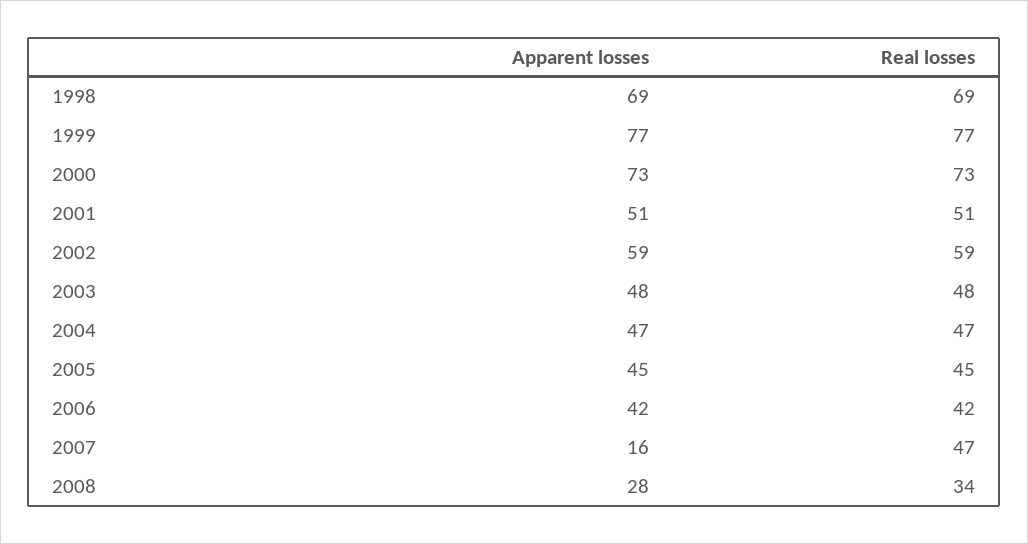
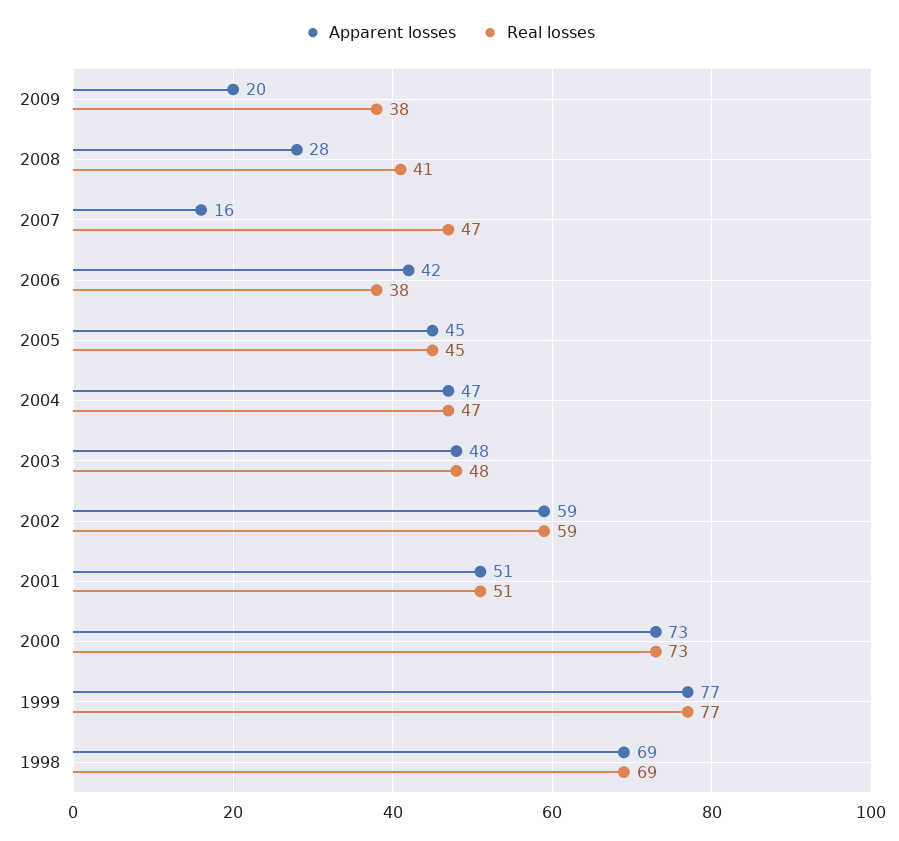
Real losses, 2006: 42 -> 38
Real losses, 2008: 34 -> 41
Apparent losses, 2009: none -> 20
Real losses, 2009: none -> 38

